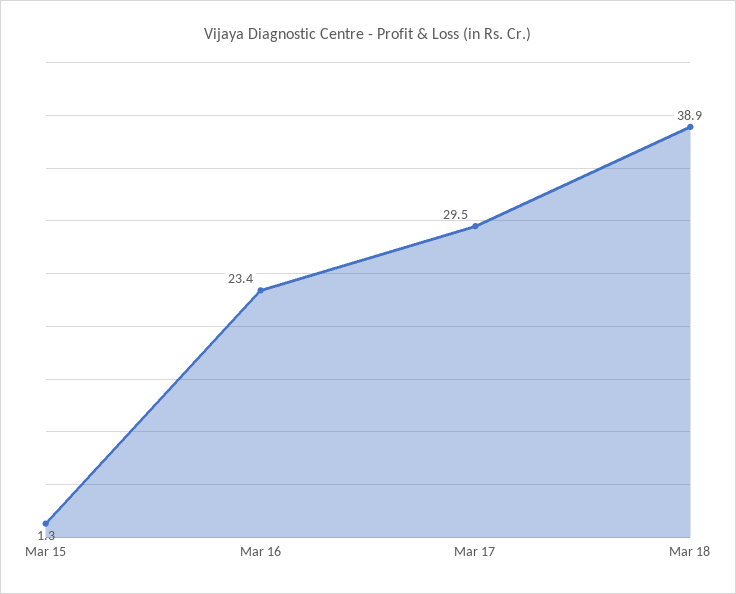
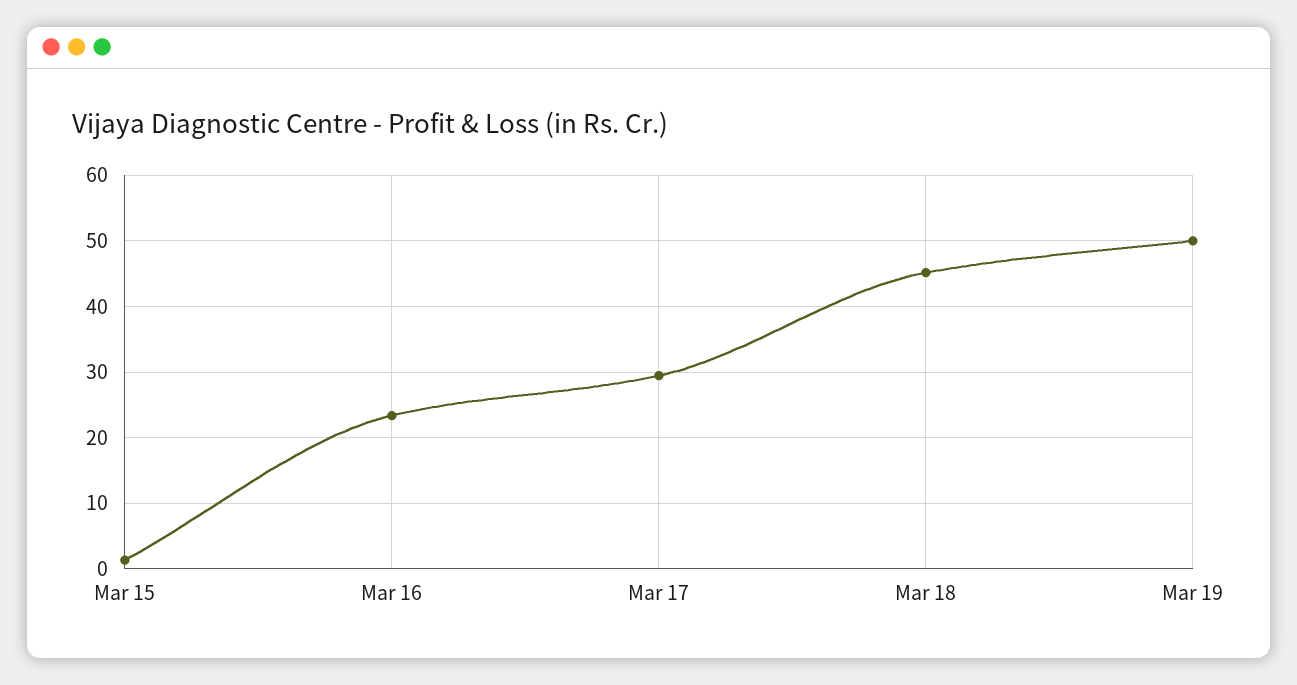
Mar 18: 38.9 -> 45
Mar 19: none -> 50

